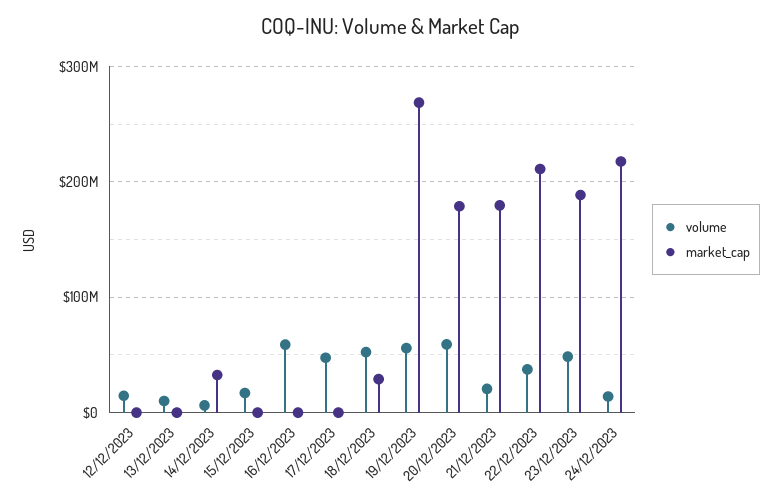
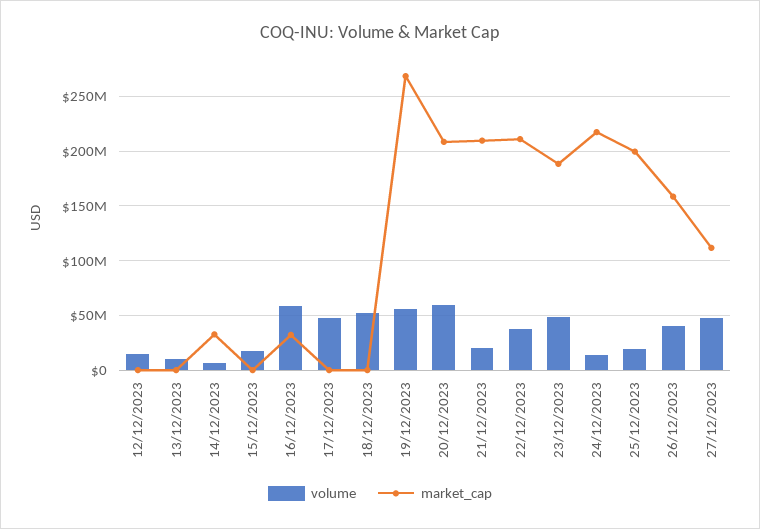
market_cap, 16/12/2023: 0 -> 30000000
market_cap, 18/12/2023: 30000000 -> 0
market_cap, 20/12/2023: 180000000 -> 210000000
market_cap, 21/12/2023: 180000000 -> 210000000
volume, 25/12/2023: none -> 20000000
market_cap, 25/12/2023: none -> 200000000
volume, 26/12/2023: none -> 40000000
market_cap, 26/12/2023: none -> 160000000
volume, 27/12/2023: none -> 50000000
market_cap, 27/12/2023: none -> 110000000

